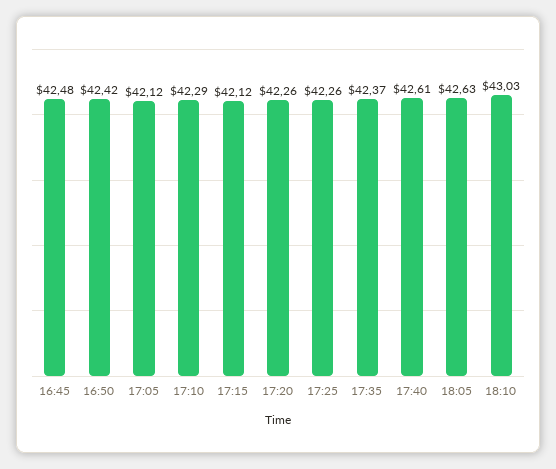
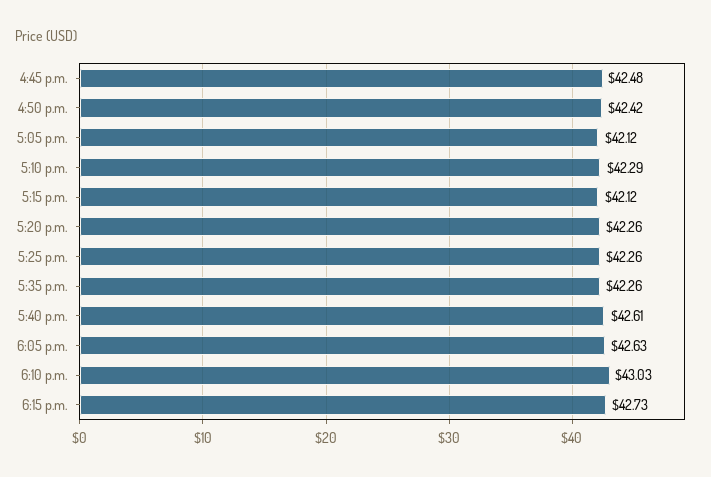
17:35: 42.37 -> 42.26
6:15 p.m.: none -> 42.73

